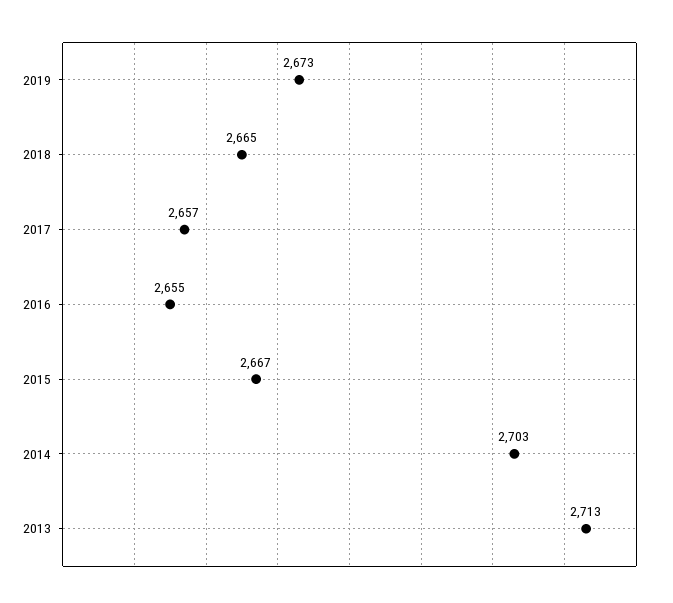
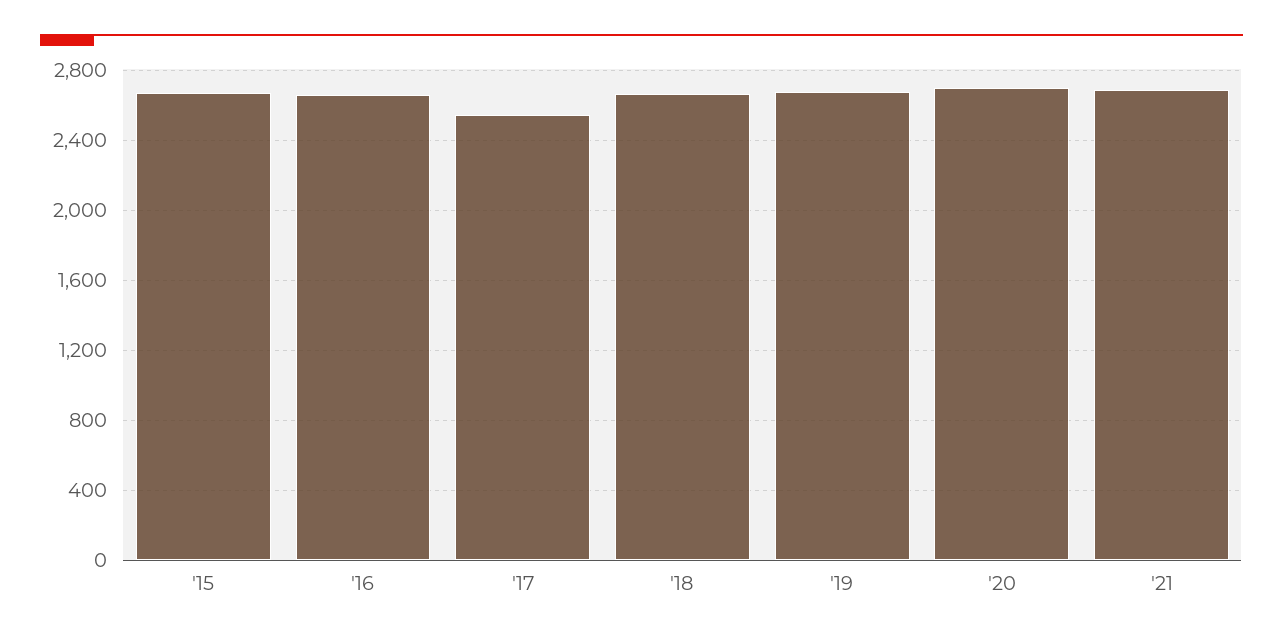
2017: 2657 -> 2550
2014: 2703 -> none
2013: 2713 -> none
'20: none -> 2700
'21: none -> 2700

